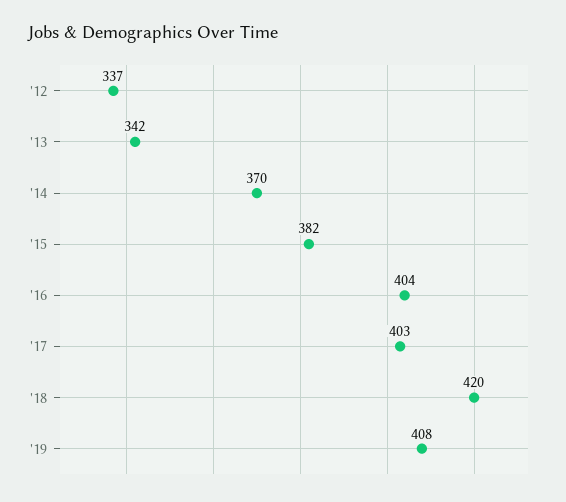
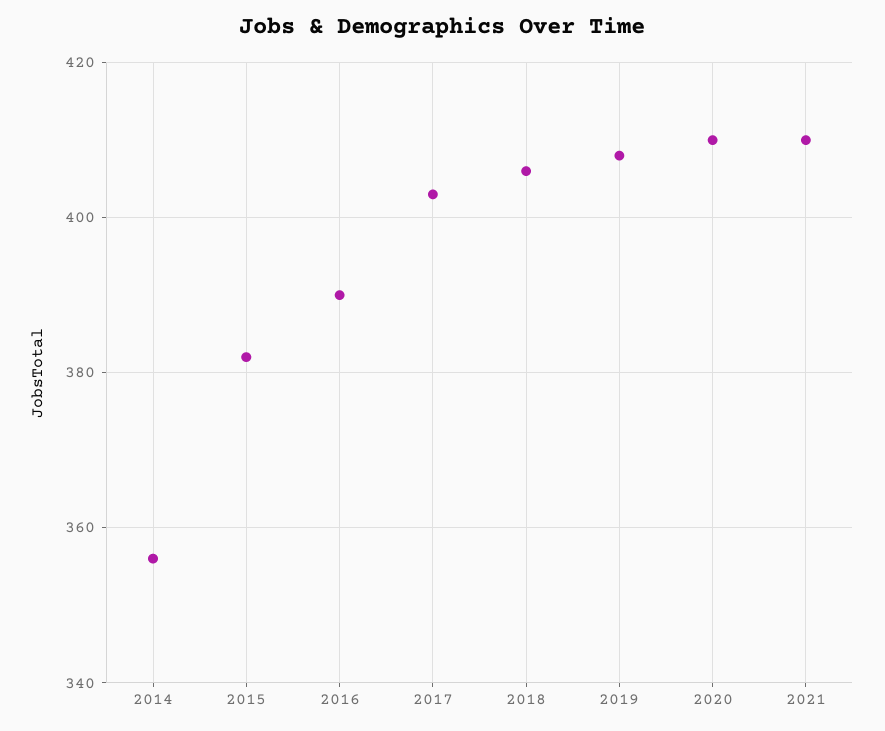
'12: 337 -> none
'13: 342 -> none
'14: 370 -> 355
'16: 404 -> 390
'18: 420 -> 405
2020: none -> 410
2021: none -> 410

